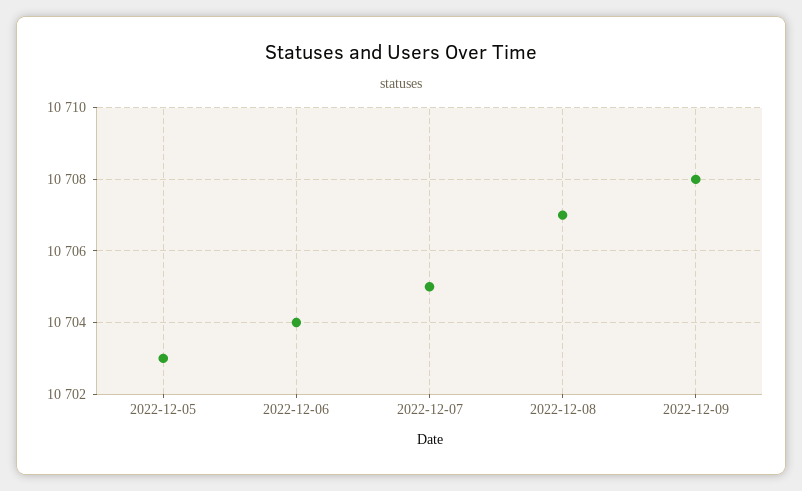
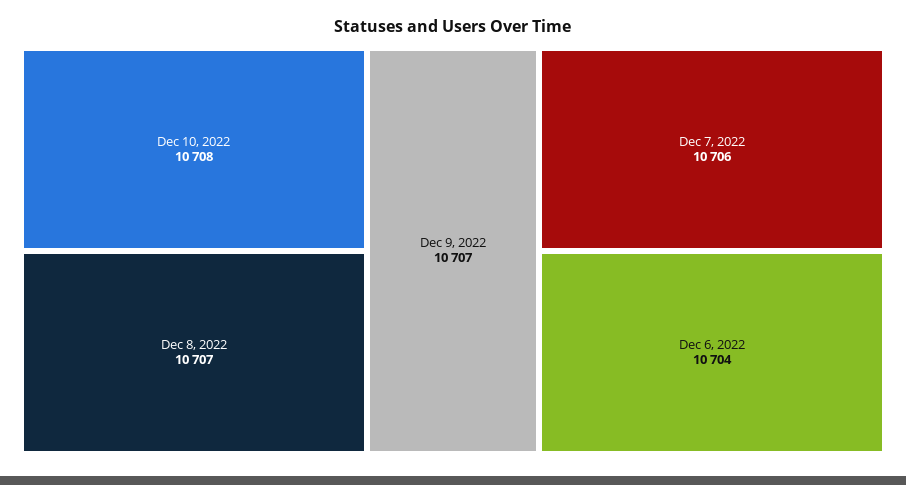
2022-12-05: 10703 -> none
2022-12-07: 10705 -> 10706
2022-12-09: 10708 -> 10707
Dec 10, 2022: none -> 10708

